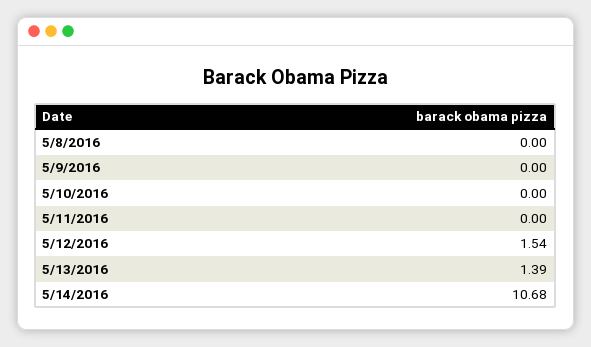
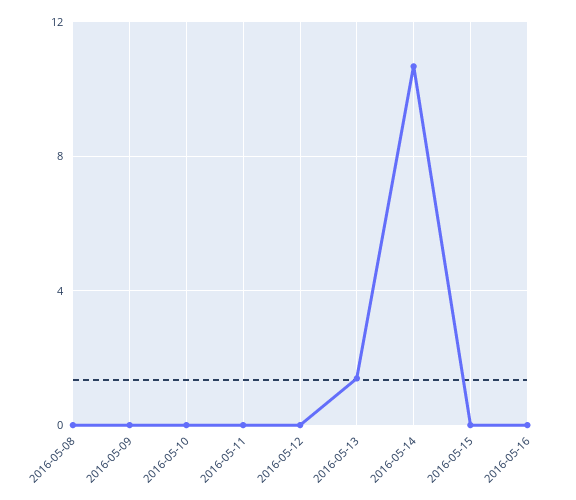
5/12/2016: 1.54 -> 0
2016-05-15: none -> 0
2016-05-16: none -> 0

